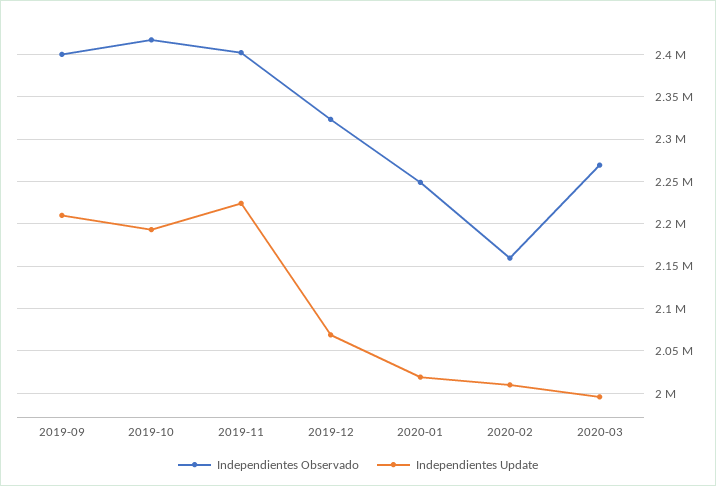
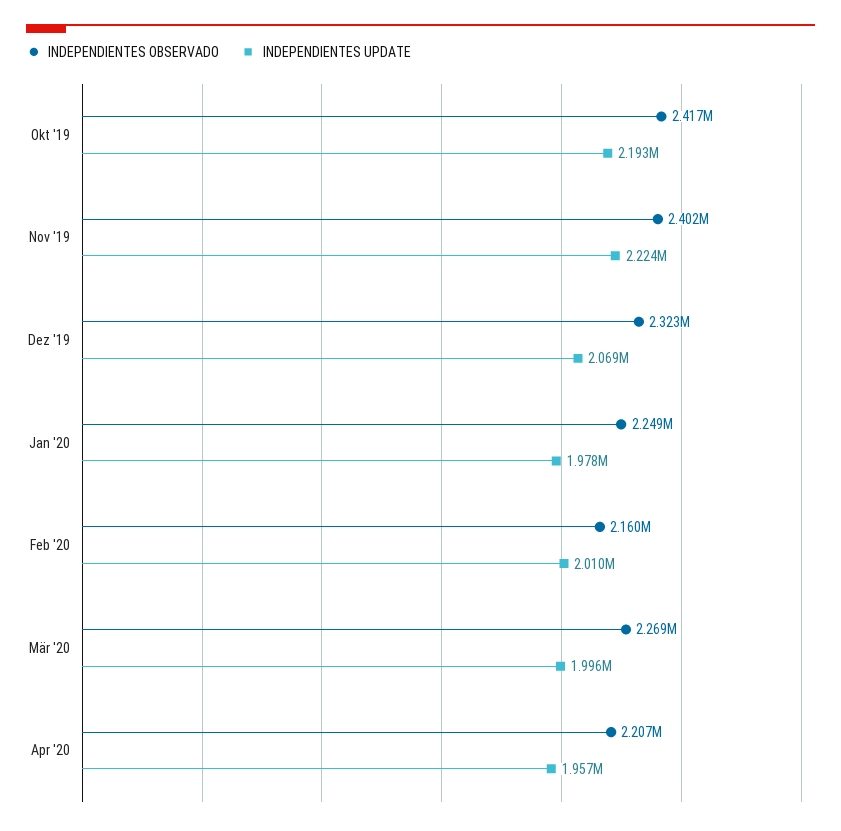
Independientes Observado, 2019-09: 2400000 -> none
Independientes Update, 2019-09: 2210000 -> none
Independientes Update, 2020-01: 2020000 -> 1978000
Independientes Observado, Apr '20: none -> 2207000
Independientes Update, Apr '20: none -> 1957000

